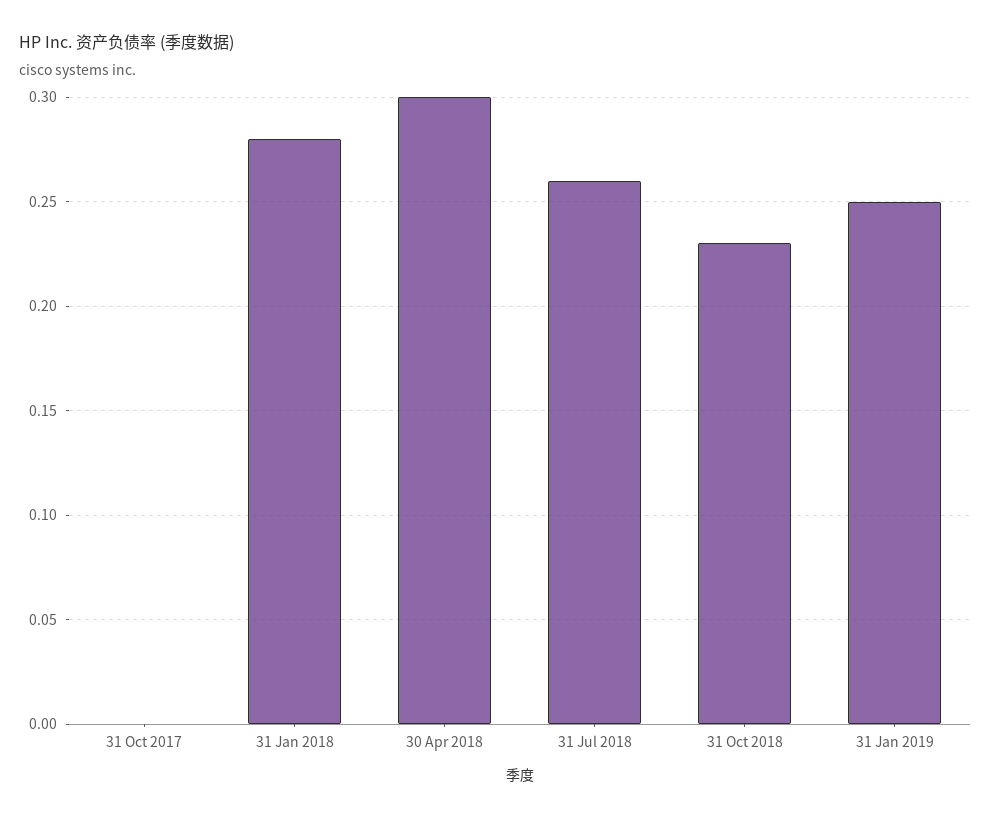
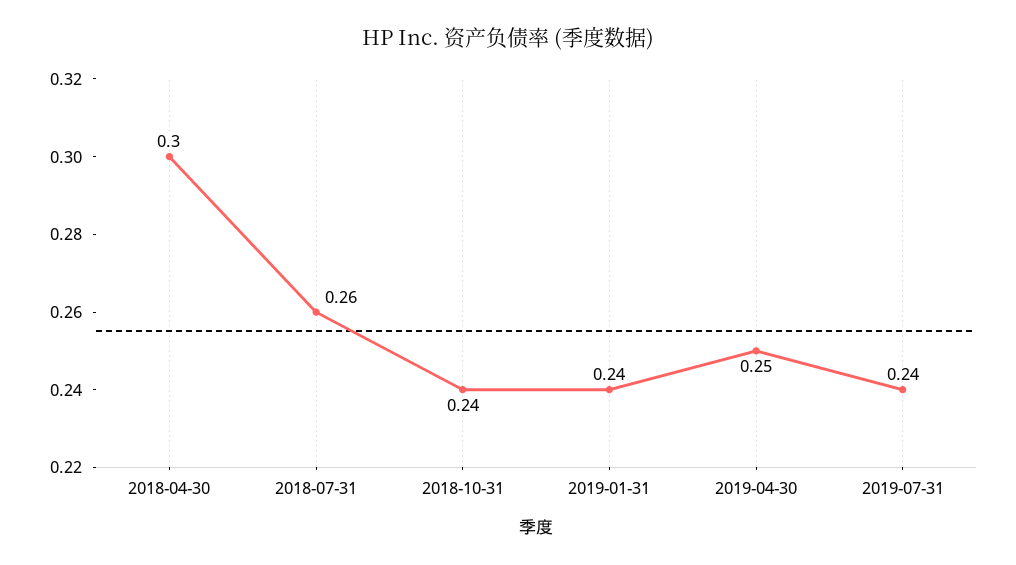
31 Oct 2017: 0 -> none
31 Jan 2018: 0.28 -> none
31 Oct 2018: 0.23 -> 0.24
31 Jan 2019: 0.25 -> 0.24
2019-04-30: none -> 0.25
2019-07-31: none -> 0.24

